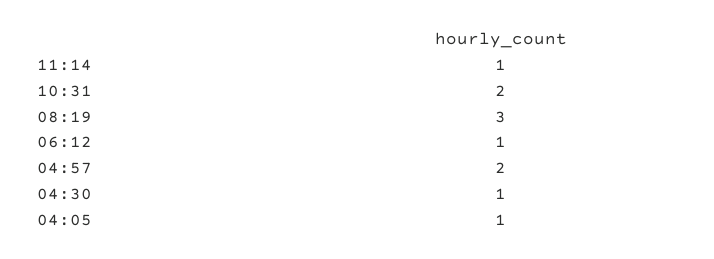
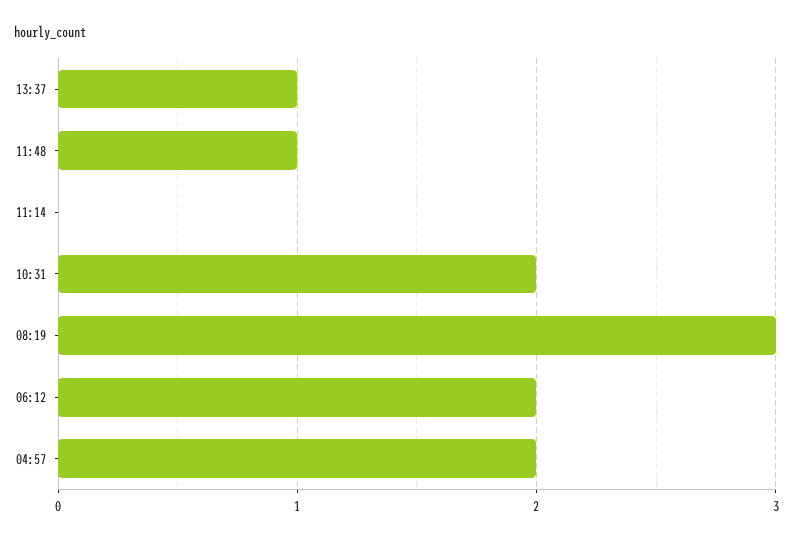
11:14: 1 -> 0
06:12: 1 -> 2
04:30: 1 -> none
04:05: 1 -> none
13:37: none -> 1
11:48: none -> 1

